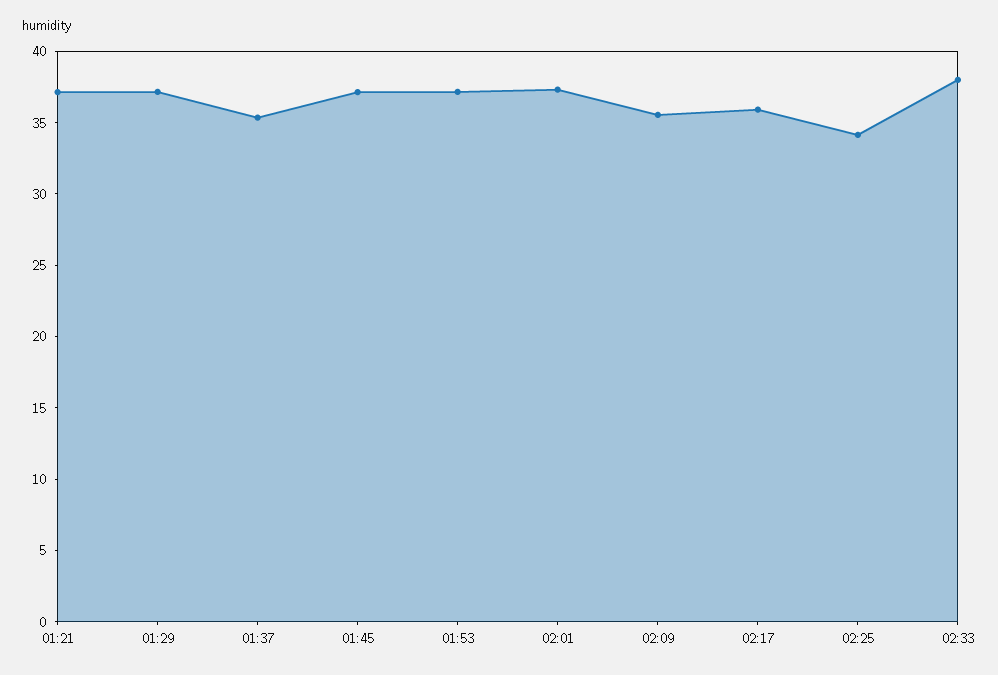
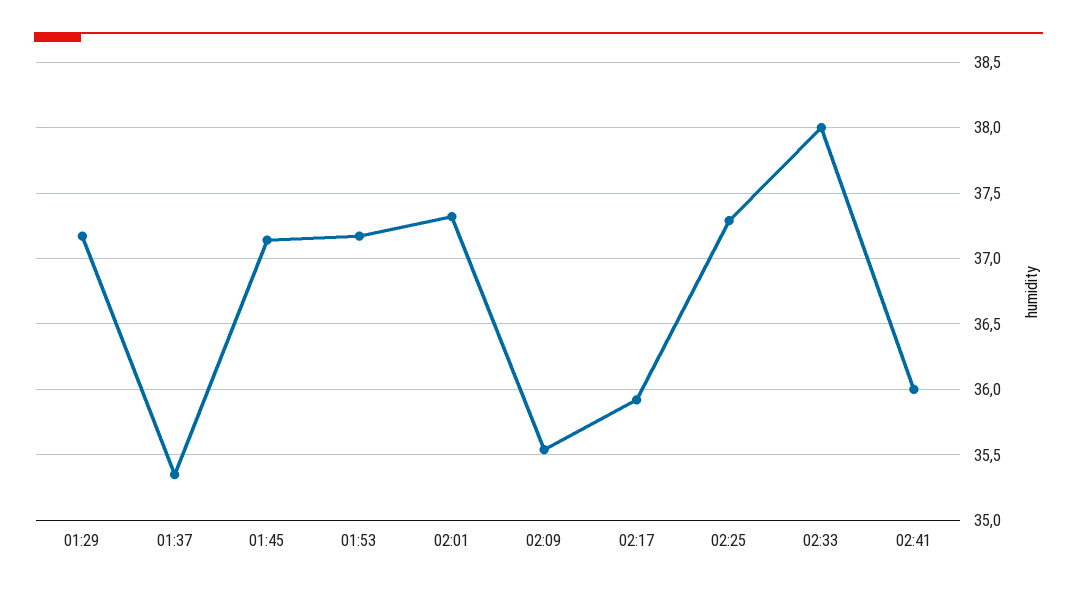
01:21: 37 -> none
02:25: 34 -> 37.3
02:41: none -> 36

